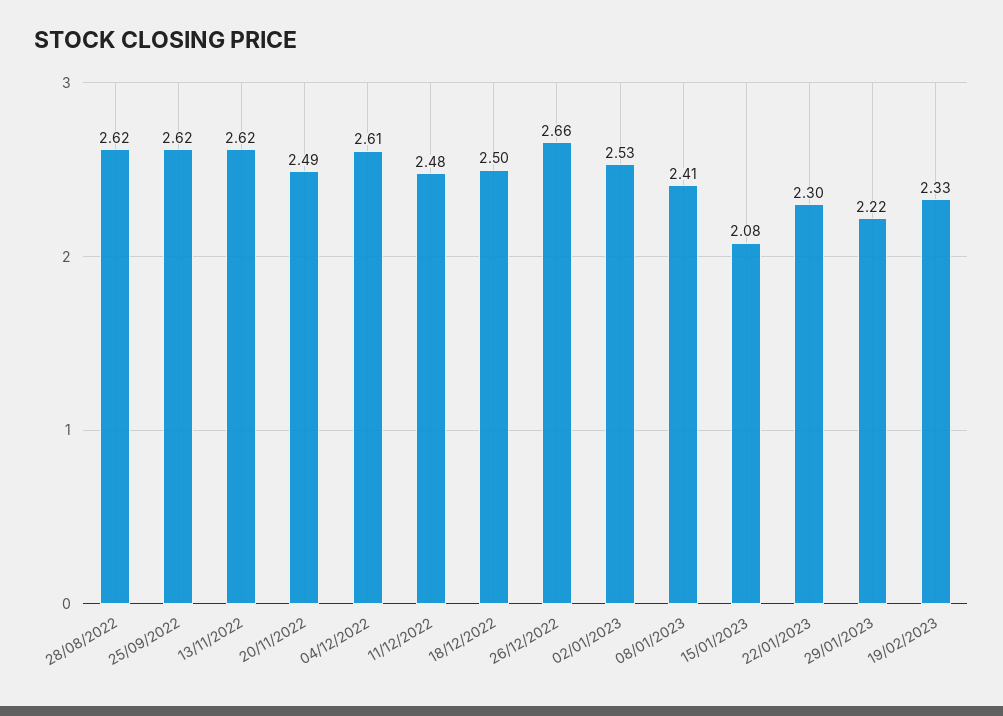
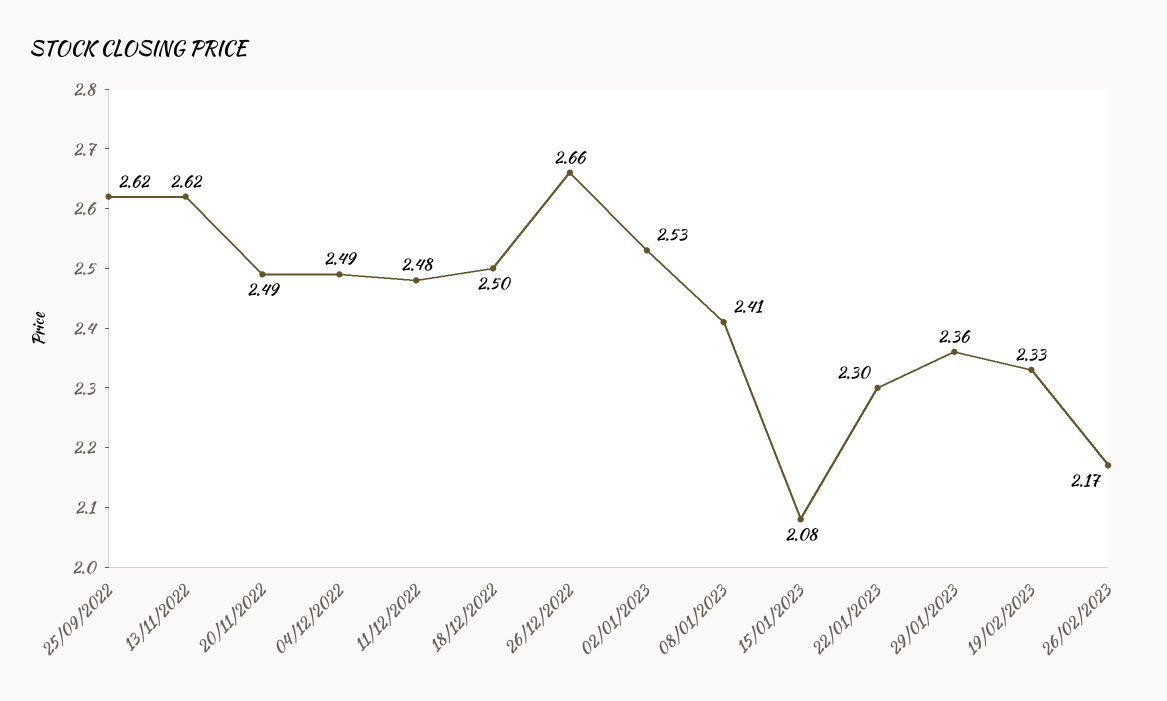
28/08/2022: 2.62 -> none
04/12/2022: 2.61 -> 2.49
29/01/2023: 2.22 -> 2.36
26/02/2023: none -> 2.17

